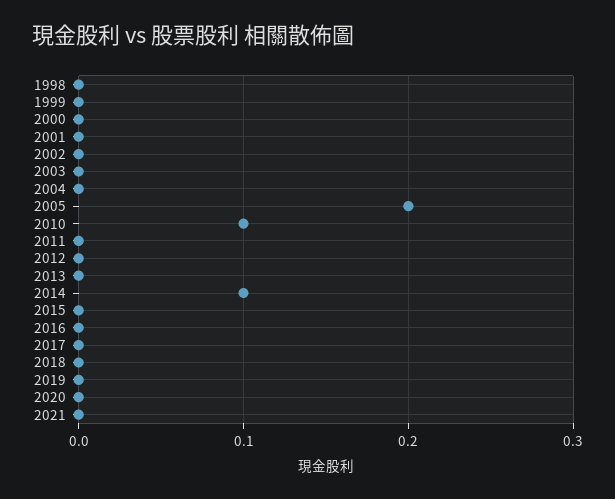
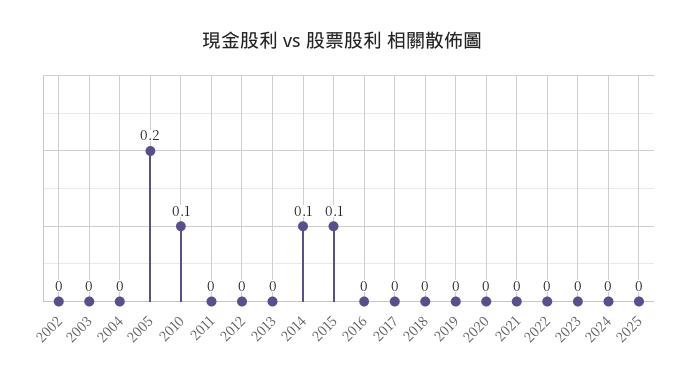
1998: 0 -> none
1999: 0 -> none
2000: 0 -> none
2001: 0 -> none
2015: 0 -> 0.1
2022: none -> 0
2023: none -> 0
2024: none -> 0
2025: none -> 0

